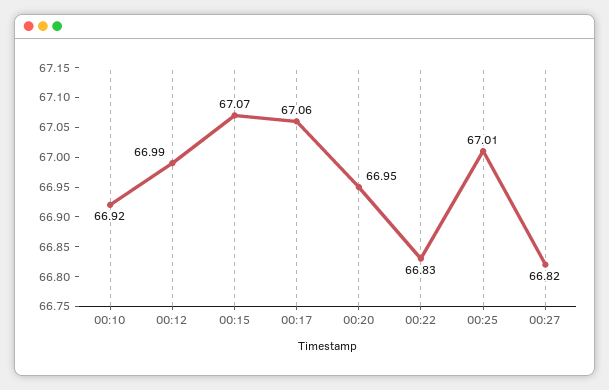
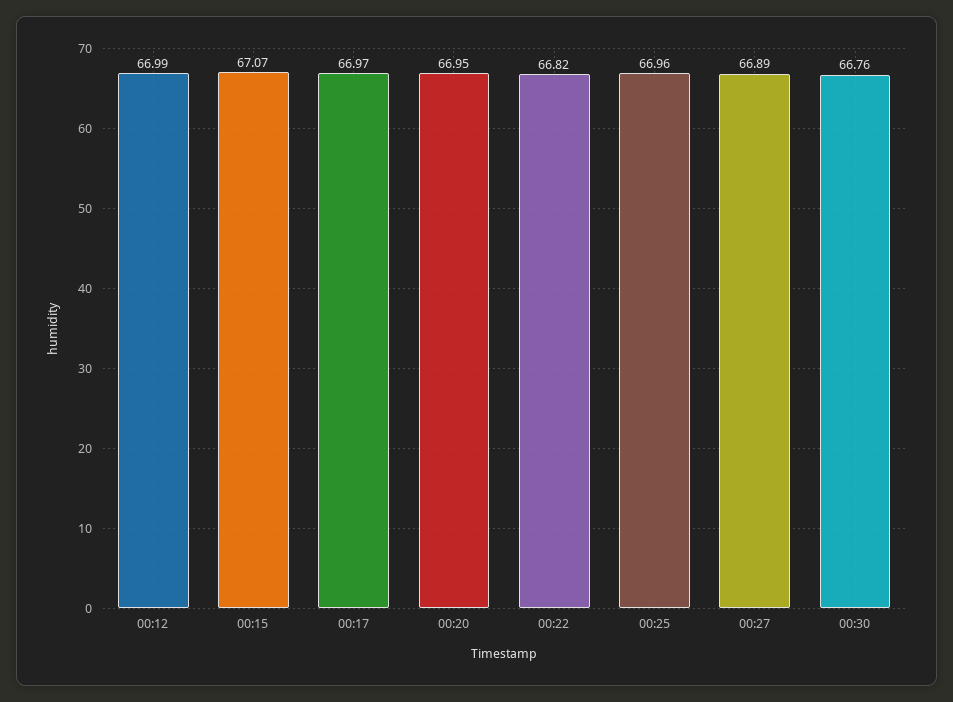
00:10: 66.92 -> none
00:17: 67.06 -> 66.97
00:22: 66.83 -> 66.82
00:25: 67.01 -> 66.96
00:27: 66.82 -> 66.89
00:30: none -> 66.76

